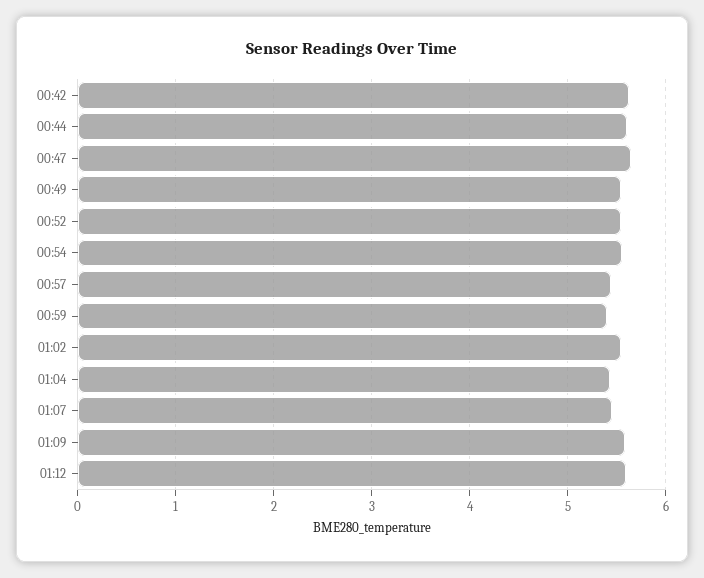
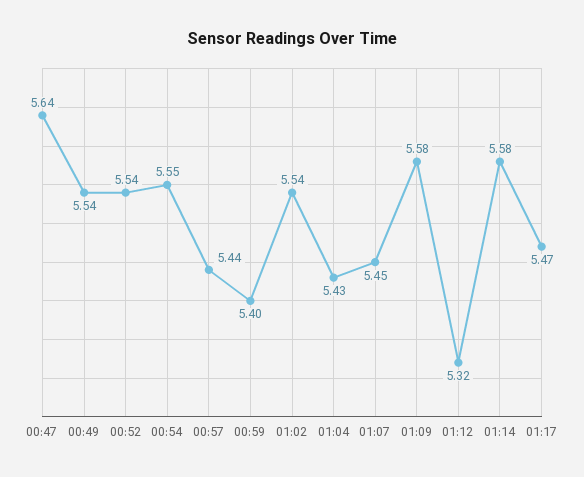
00:42: 5.6 -> none
00:44: 5.6 -> none
01:12: 5.6 -> 5.32
01:14: none -> 5.58
01:17: none -> 5.47

